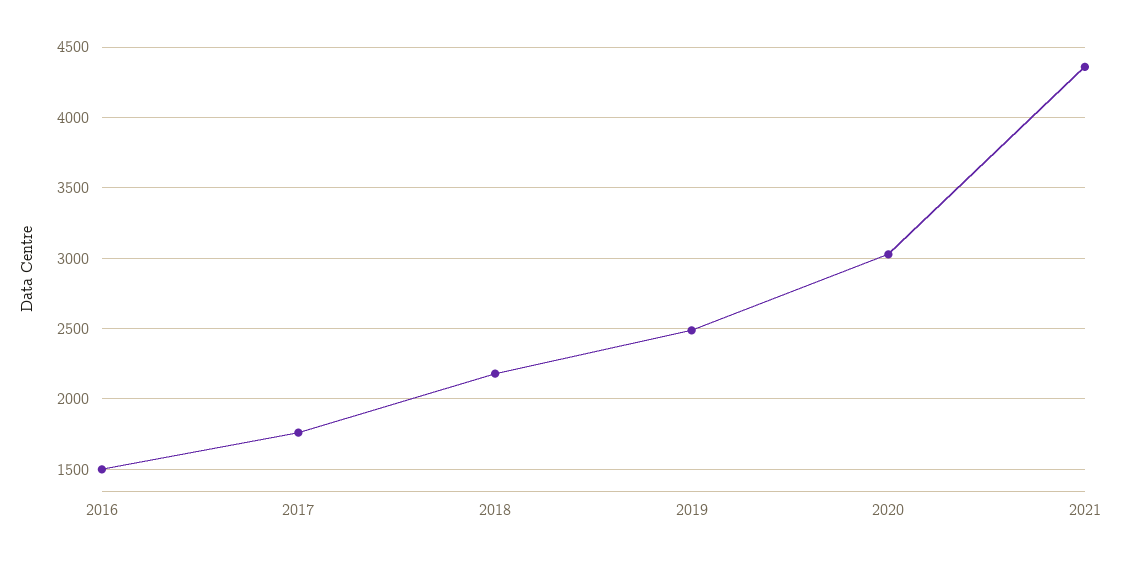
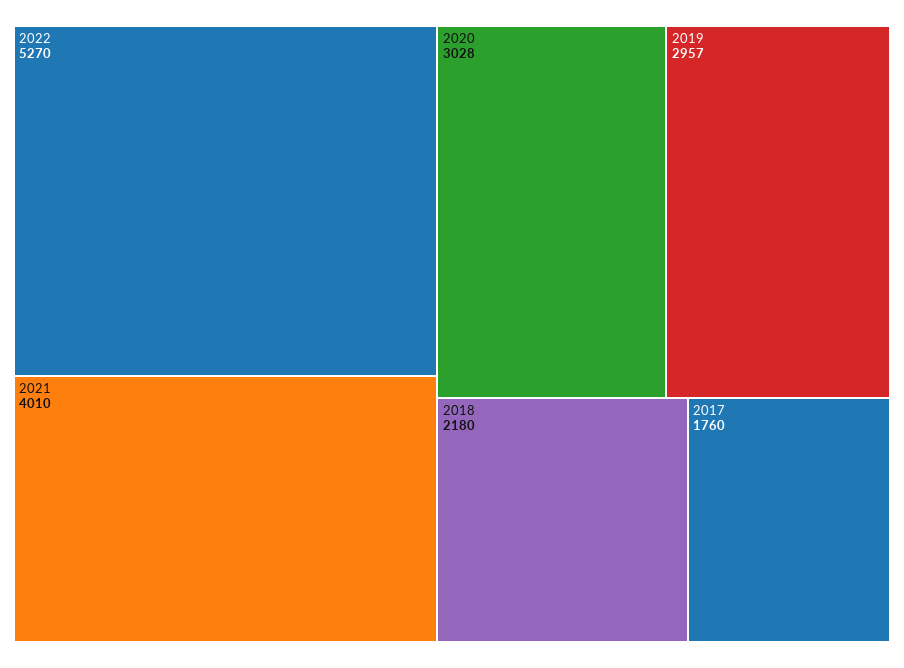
2016: 1500 -> none
2019: 2500 -> 2957
2021: 4350 -> 4010
2022: none -> 5270

